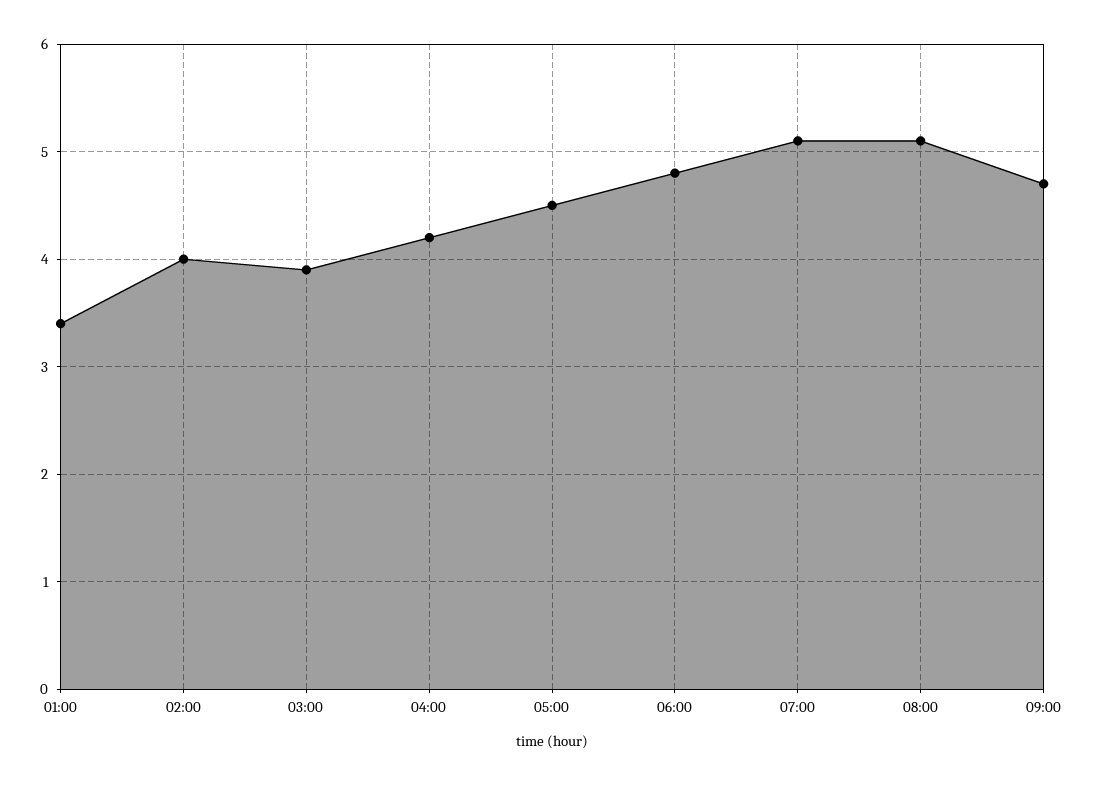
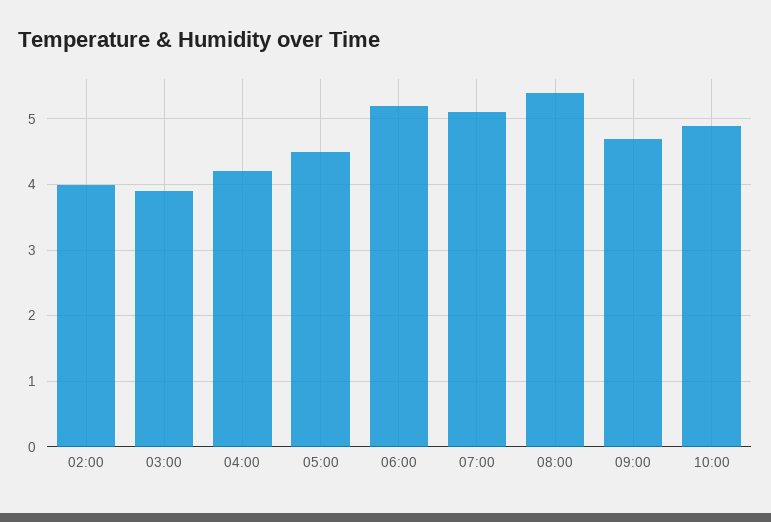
01:00: 3.4 -> none
06:00: 4.8 -> 5.2
08:00: 5.1 -> 5.4
10:00: none -> 4.9

